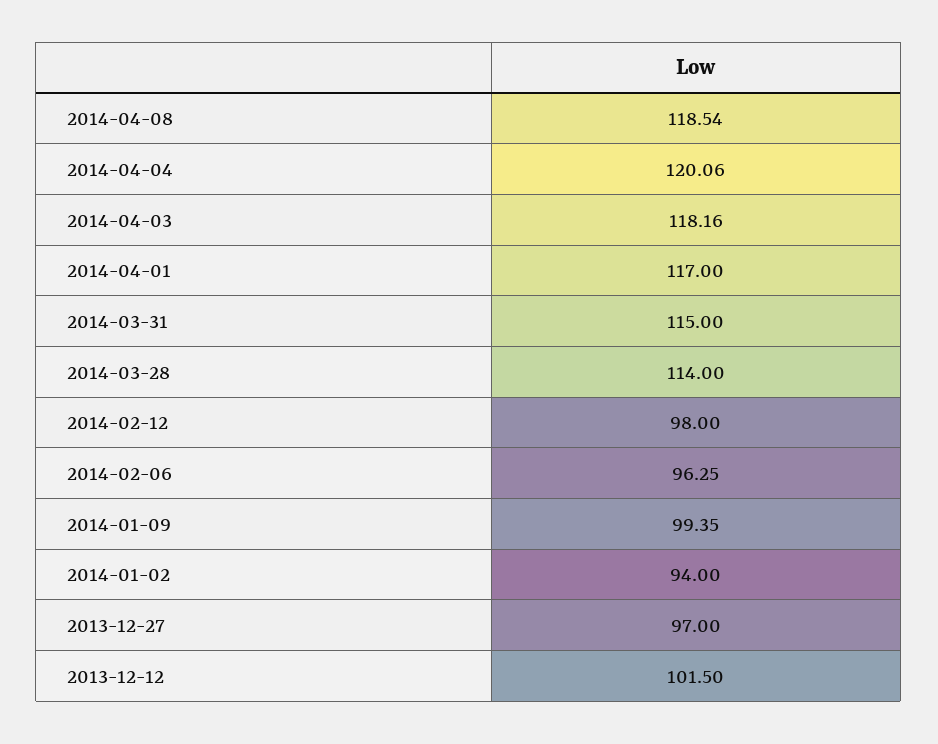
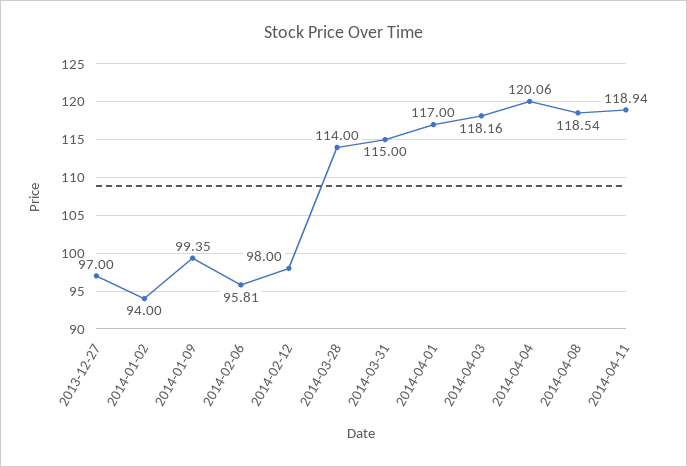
2014-02-06: 96.25 -> 95.81
2013-12-12: 101.5 -> none
2014-04-11: none -> 118.94

